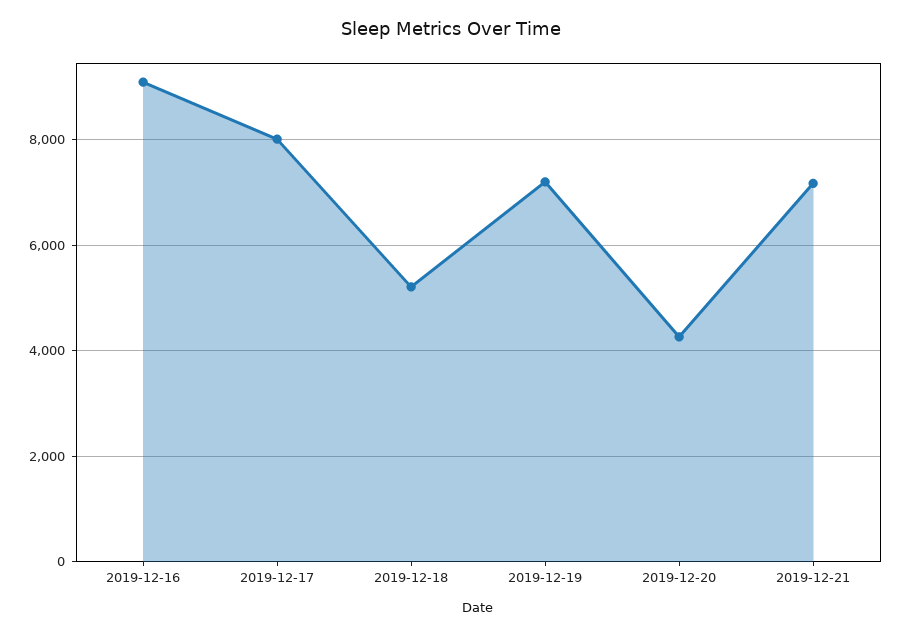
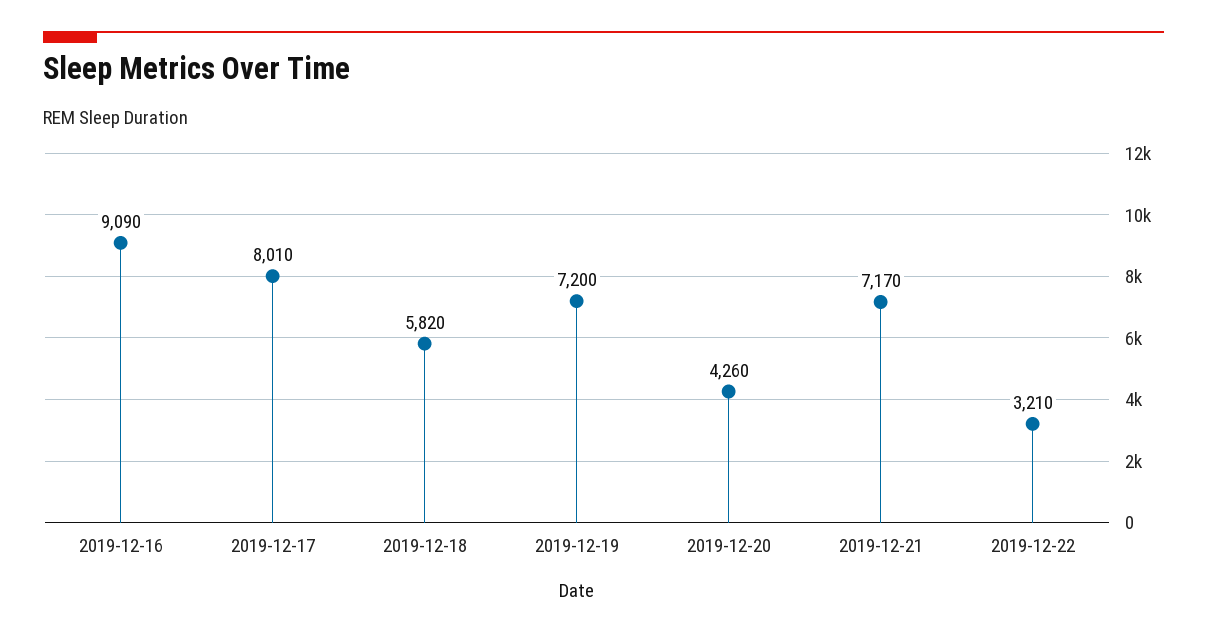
2019-12-18: 5200 -> 5820
2019-12-22: none -> 3210

